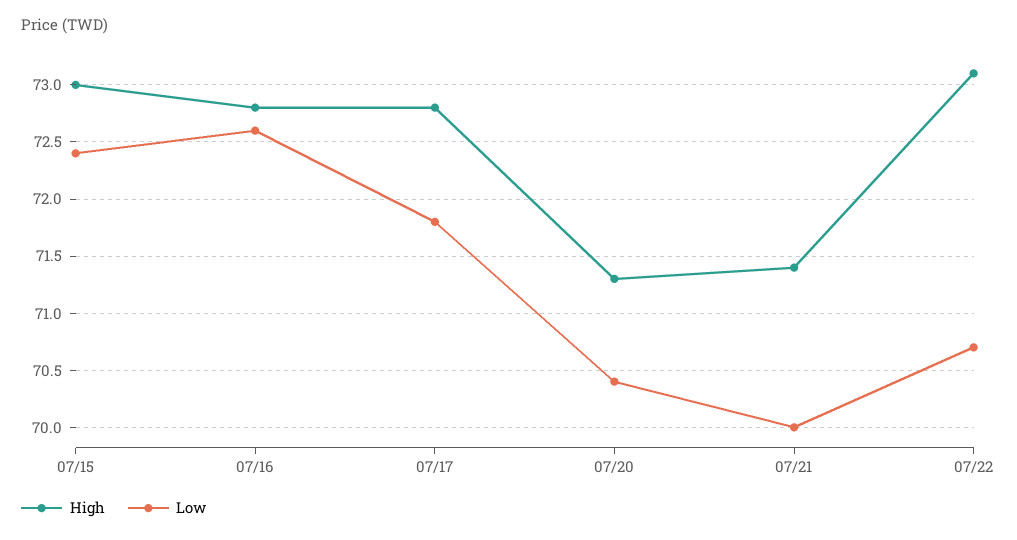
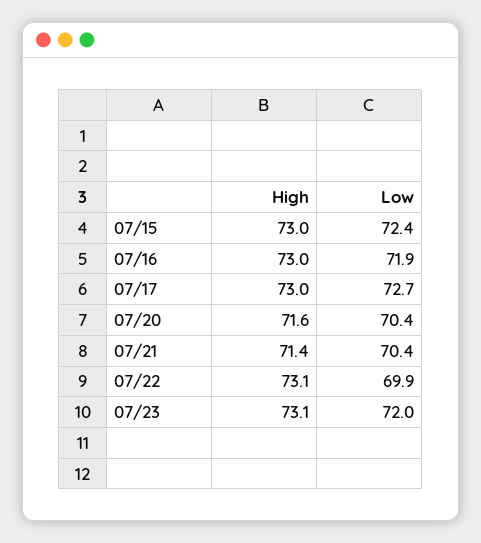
High, 07/16: 72.8 -> 73
Low, 07/16: 72.6 -> 71.9
High, 07/17: 72.8 -> 73
Low, 07/17: 71.8 -> 72.7
High, 07/20: 71.3 -> 71.6
Low, 07/21: 70 -> 70.4
Low, 07/22: 70.7 -> 69.9
High, 07/23: none -> 73.1
Low, 07/23: none -> 72

